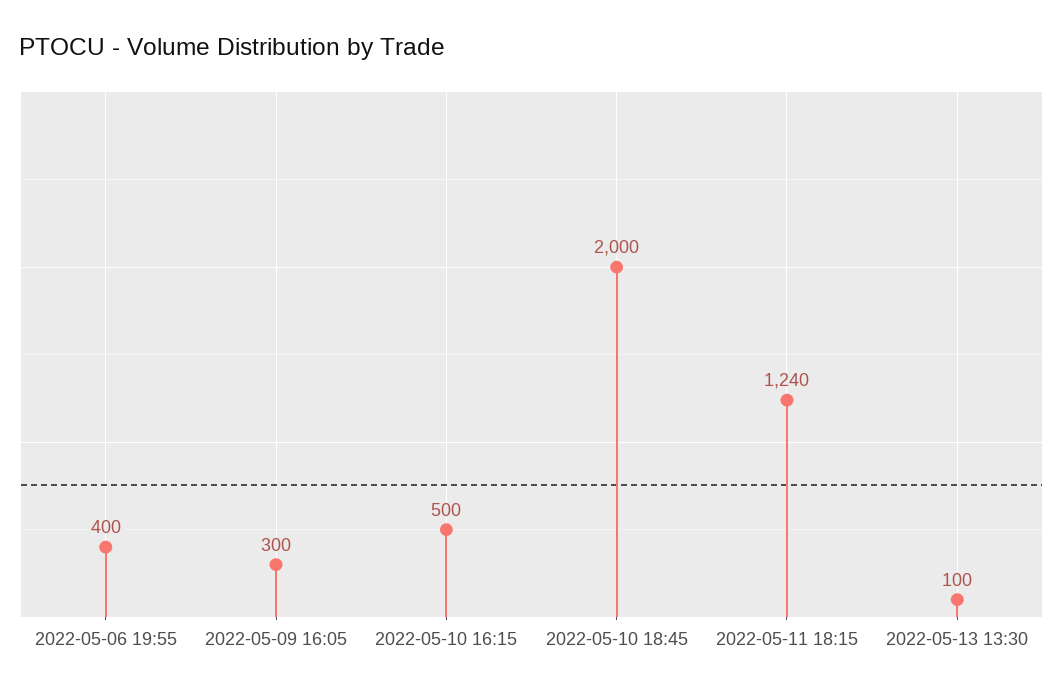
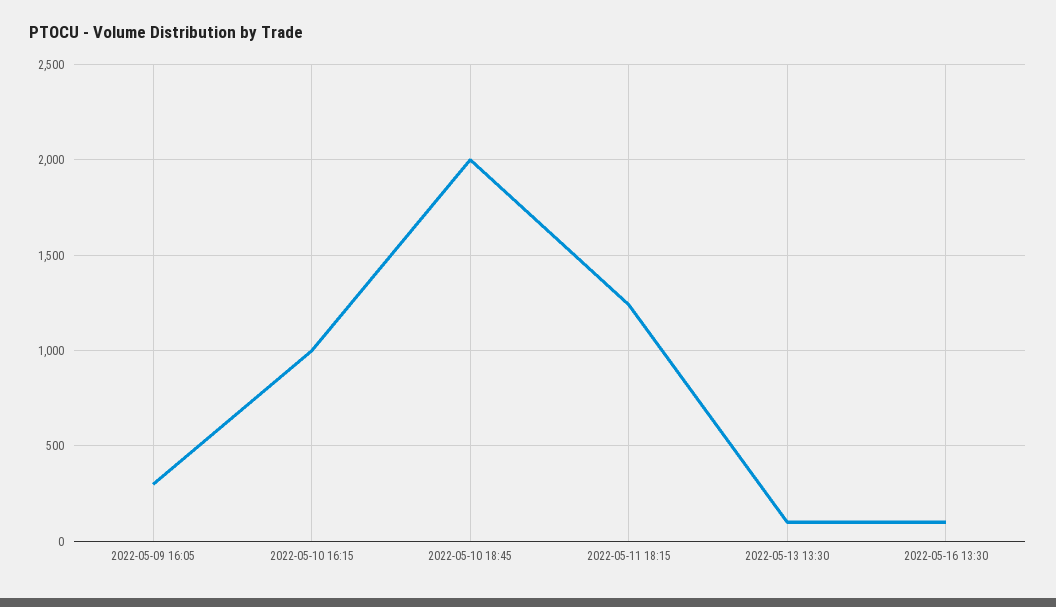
2022-05-06 19:55: 400 -> none
2022-05-10 16:15: 500 -> 1000
2022-05-16 13:30: none -> 100

